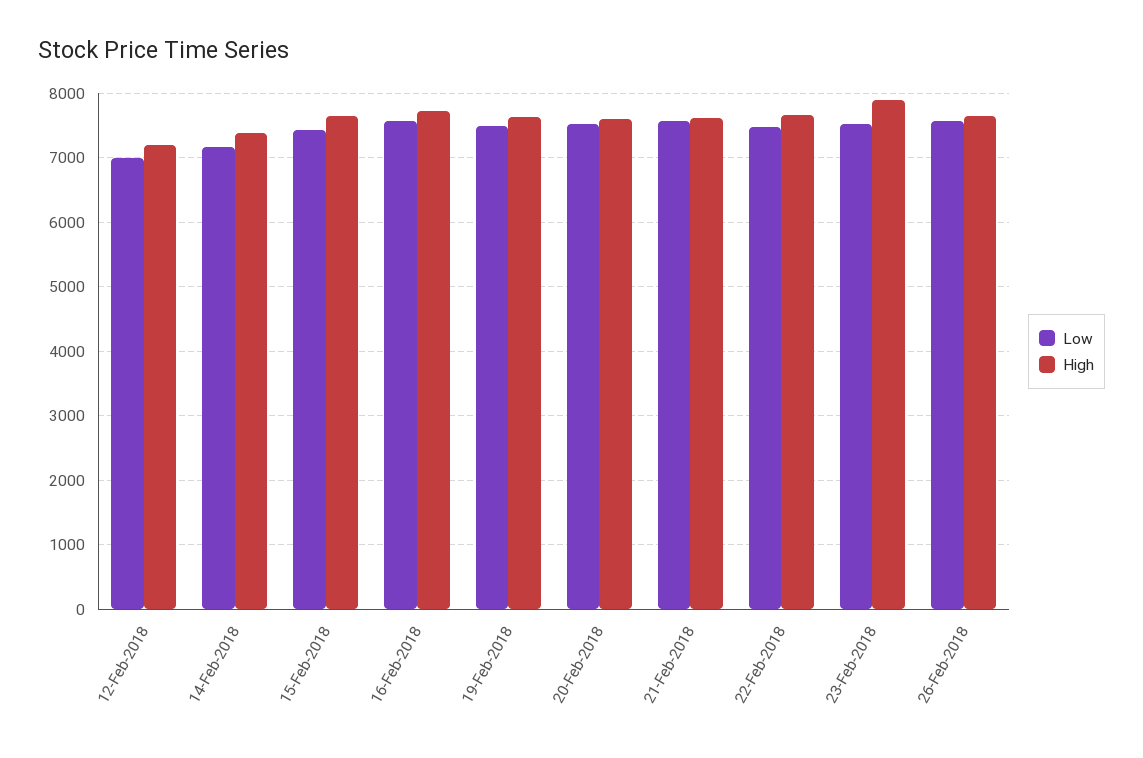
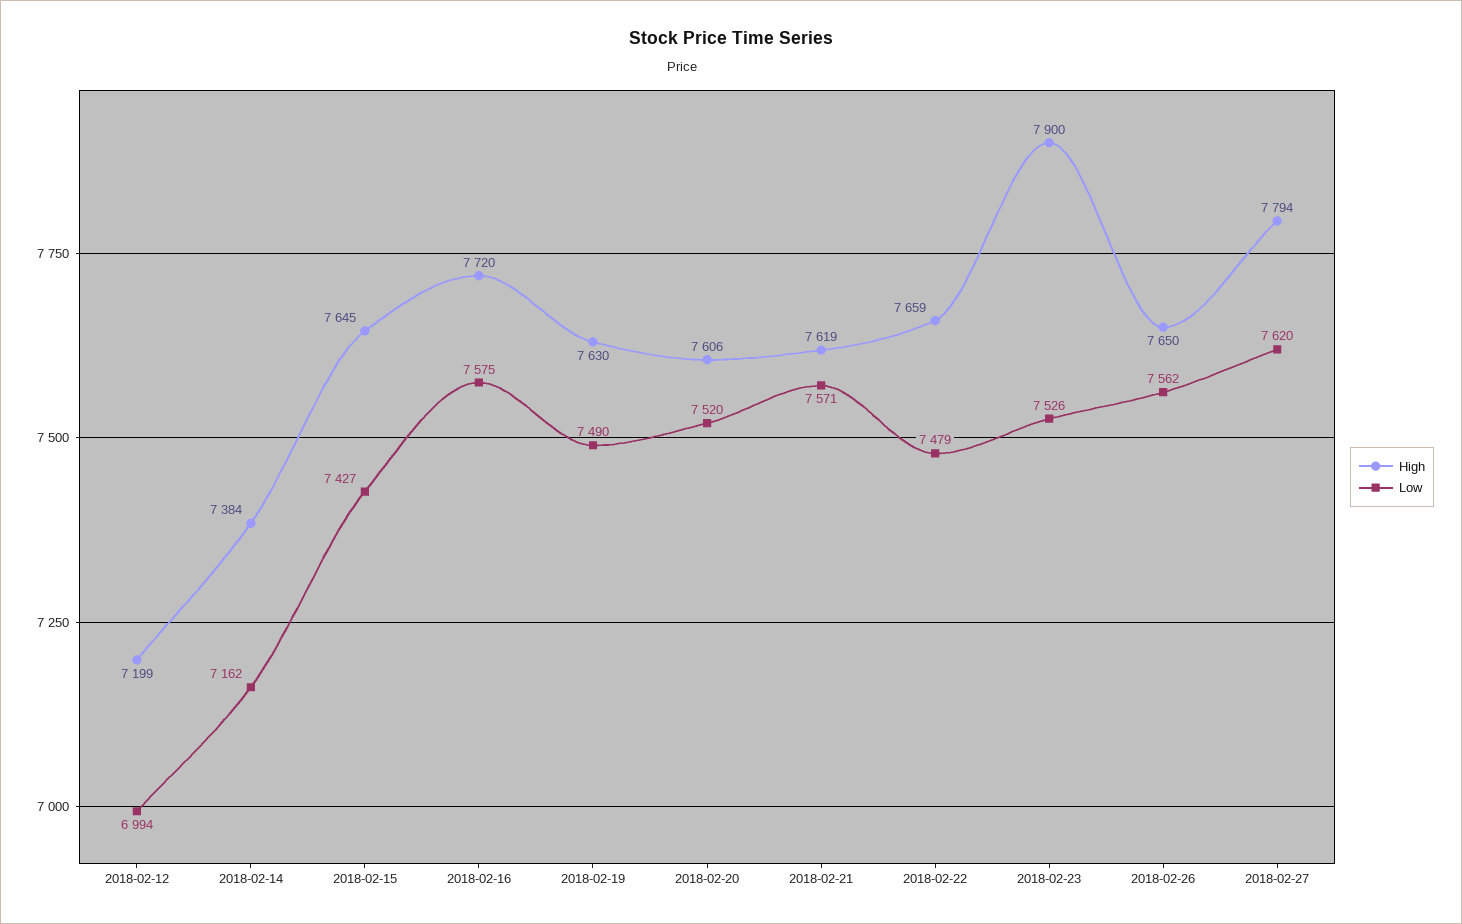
High, 2018-02-27: none -> 7794
Low, 2018-02-27: none -> 7620

